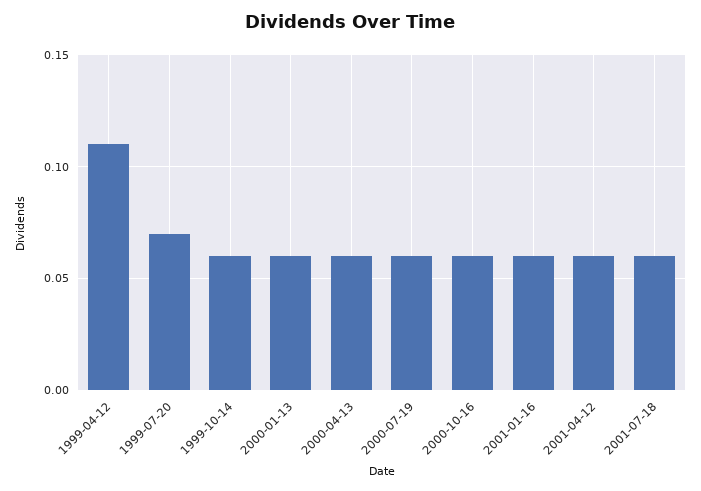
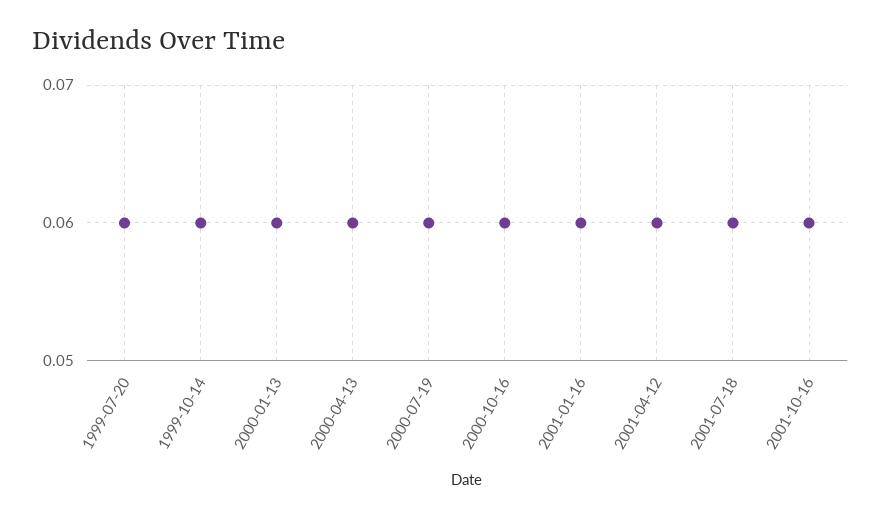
1999-04-12: 0.11 -> none
1999-07-20: 0.07 -> 0.06
2001-10-16: none -> 0.06

